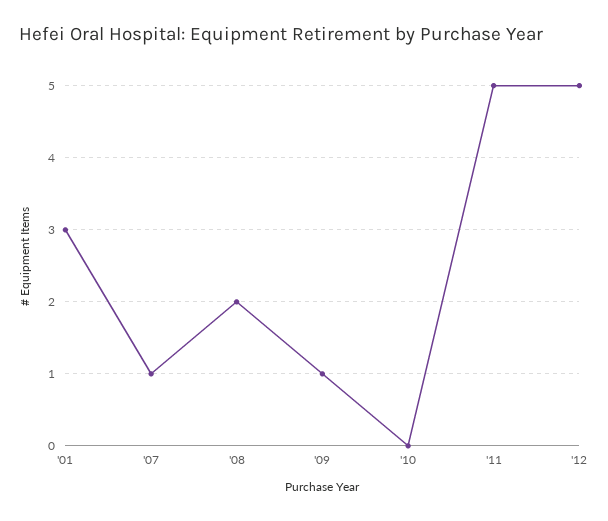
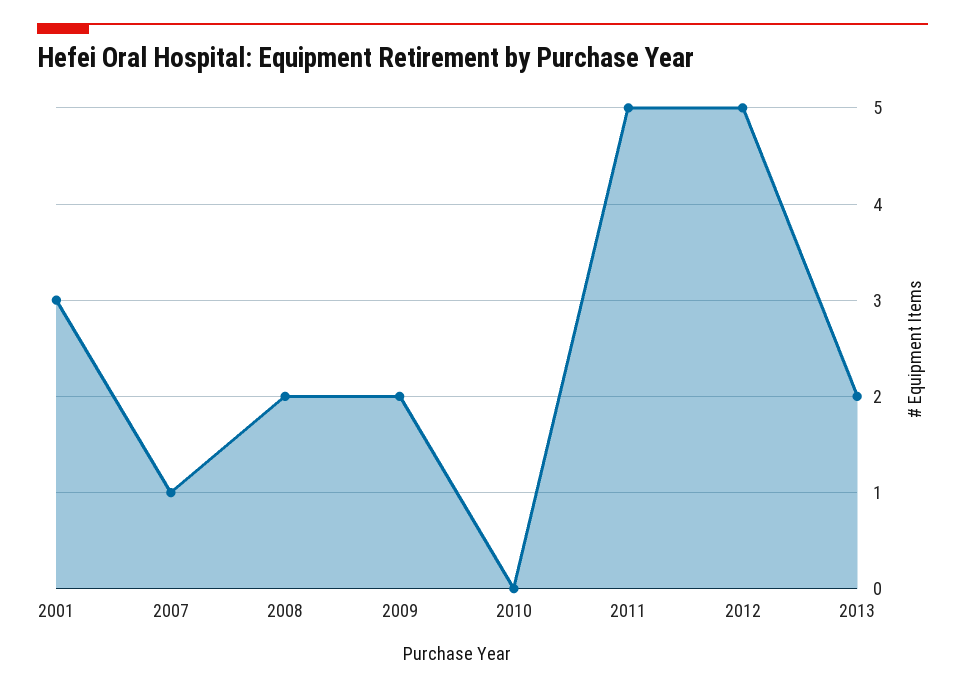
'09: 1 -> 2
2013: none -> 2

